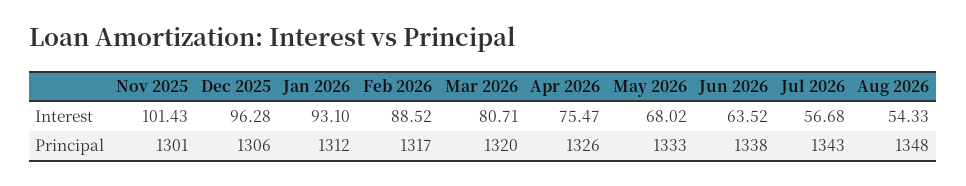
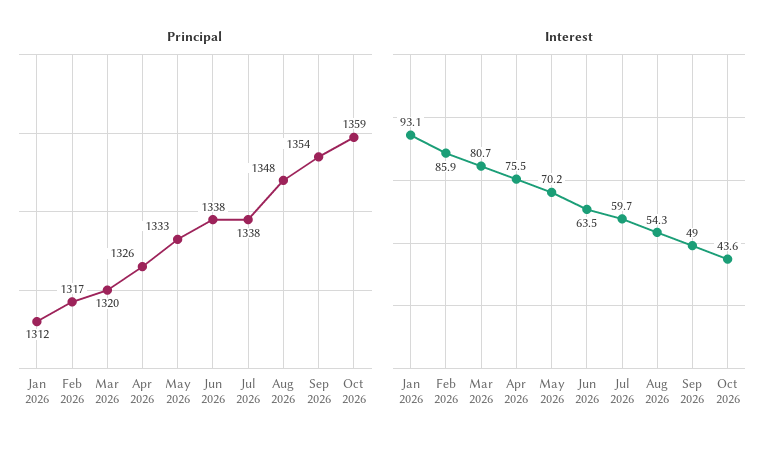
Interest, Nov 2025: 101.43 -> none
Interest, Dec 2025: 96.28 -> none
Interest, Feb 2026: 88.52 -> 85.9
Interest, May 2026: 68.02 -> 70.2
Interest, Jul 2026: 56.68 -> 59.7
Principal, Nov 2025: 1301 -> none
Principal, Dec 2025: 1306 -> none
Principal, Jul 2026: 1343 -> 1338
Principal, Sep 2026: none -> 1354
Principal, Oct 2026: none -> 1359
Interest, Sep 2026: none -> 49
Interest, Oct 2026: none -> 43.6

